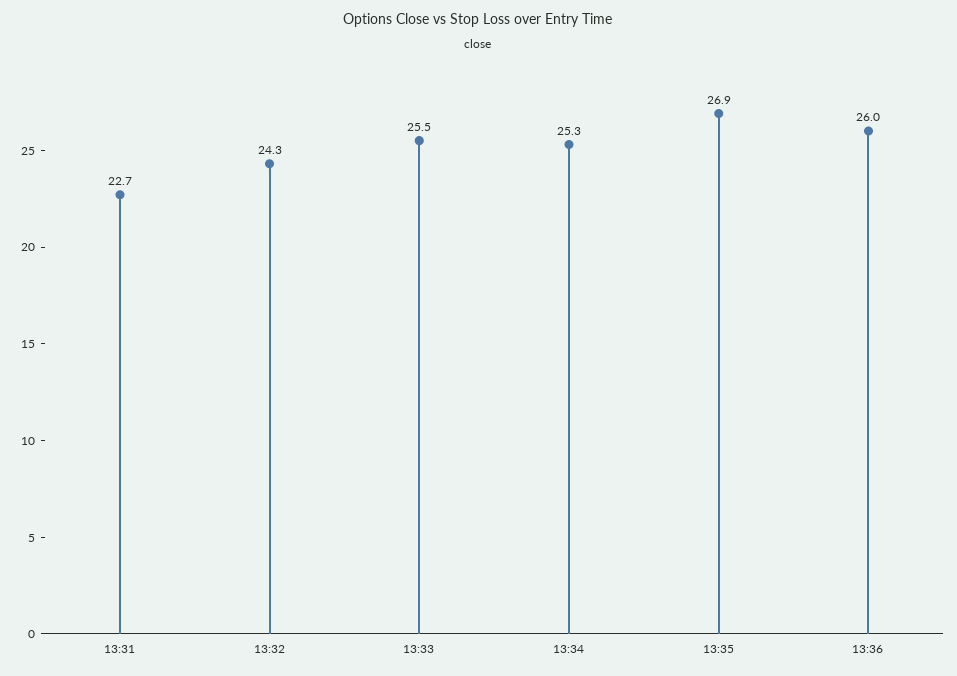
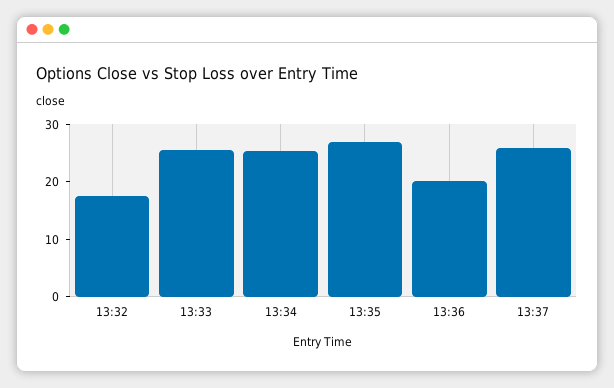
13:31: 22.7 -> none
13:32: 24.3 -> 18
13:36: 26 -> 20
13:37: none -> 26

